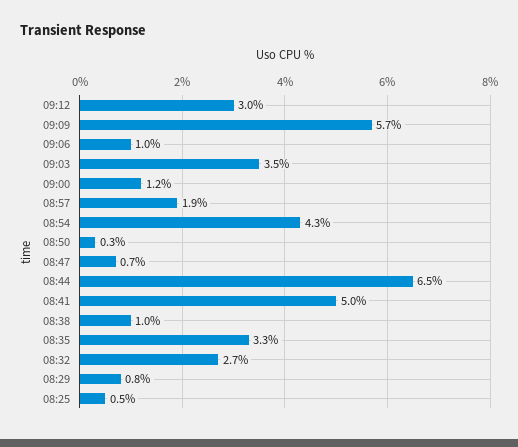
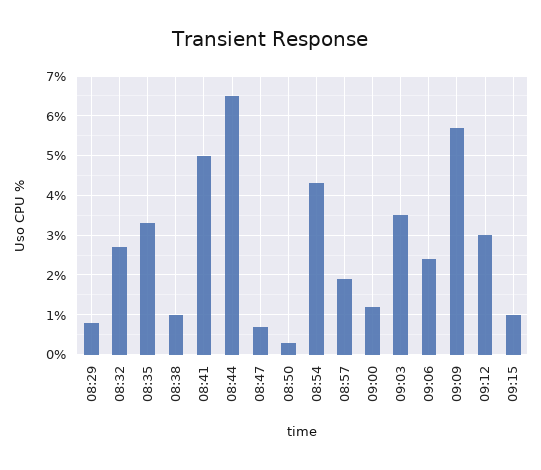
09:06: 1 -> 2.5
08:25: 0.5 -> none
09:15: none -> 1

